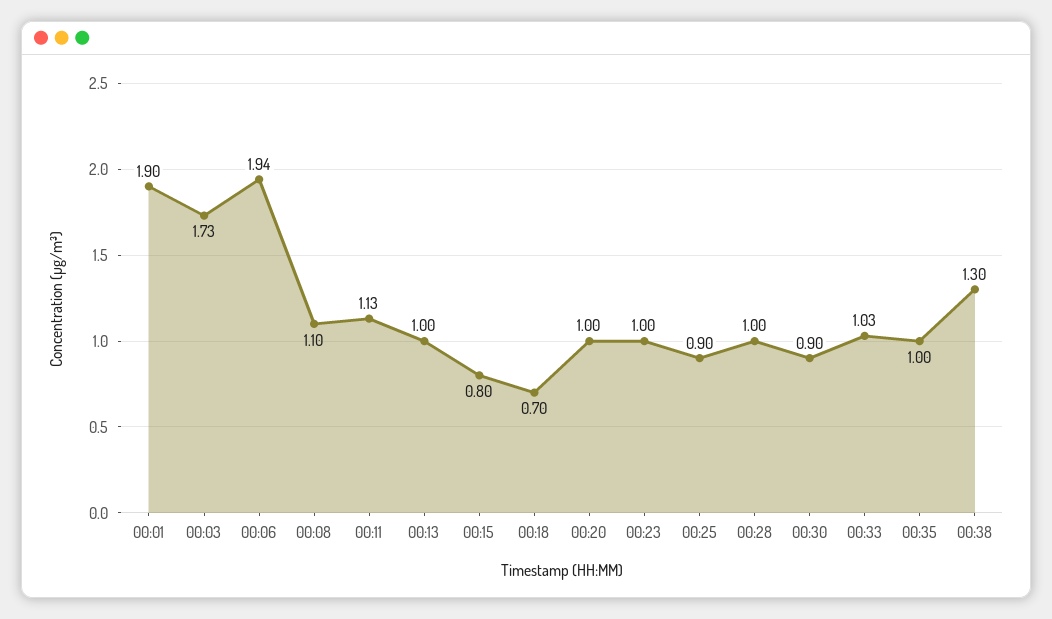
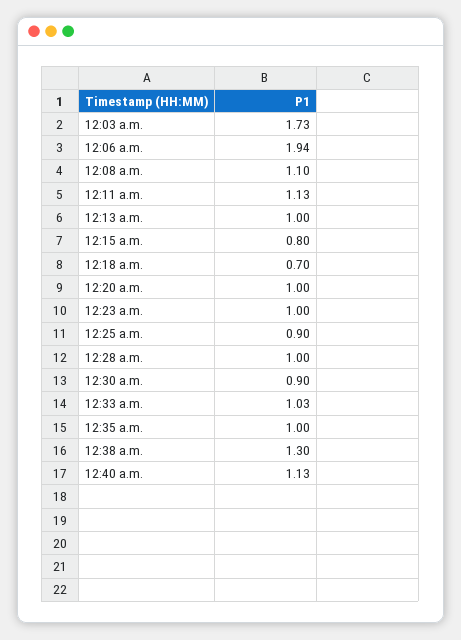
00:01: 1.9 -> none
12:40 a.m.: none -> 1.13

